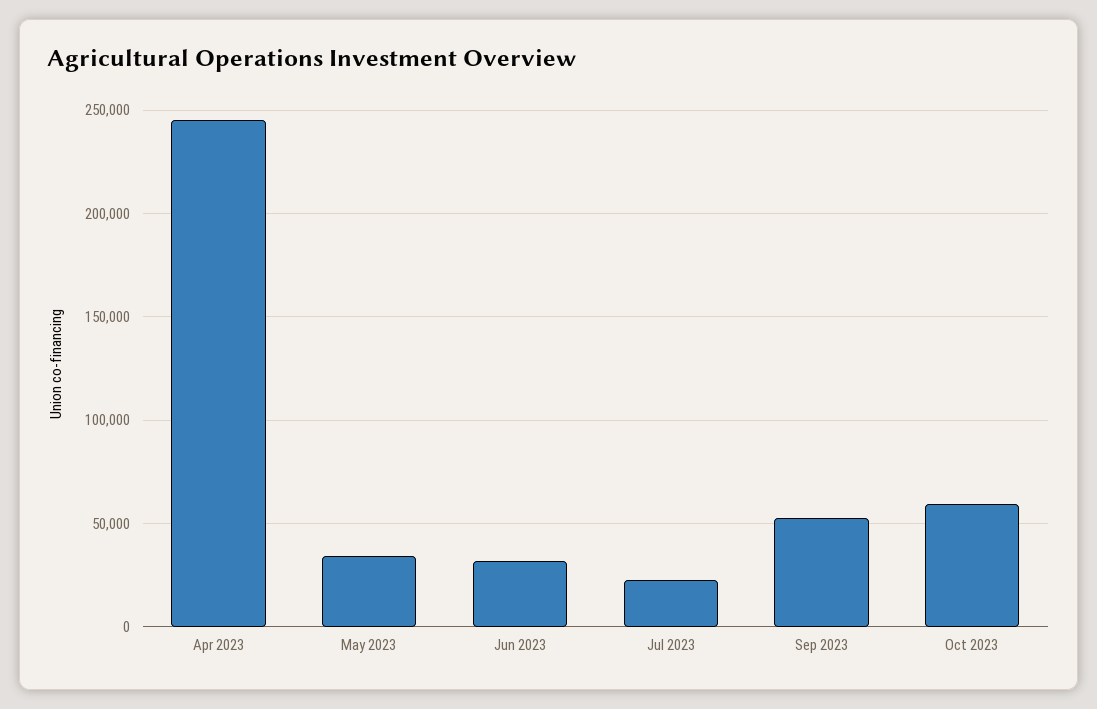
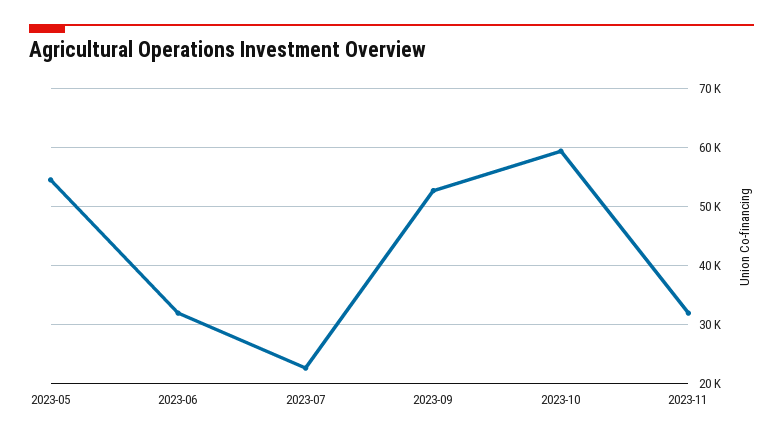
Apr 2023: 245000 -> none
May 2023: 35000 -> 54000
2023-11: none -> 32000

